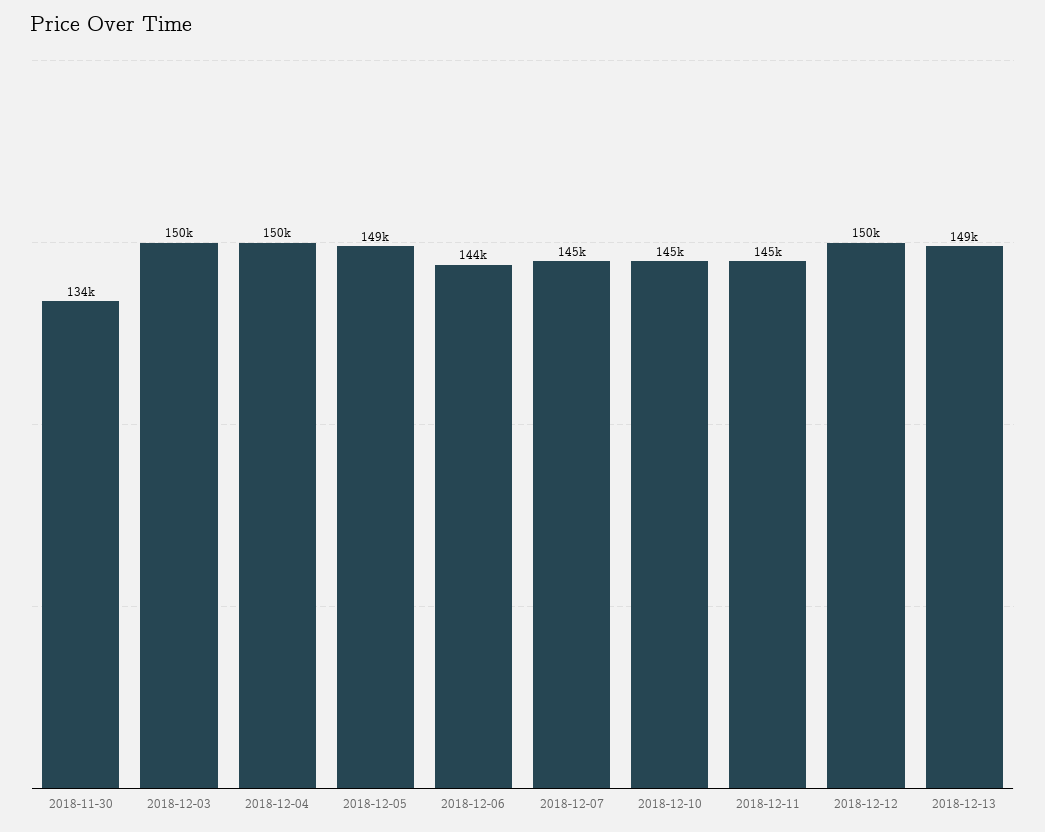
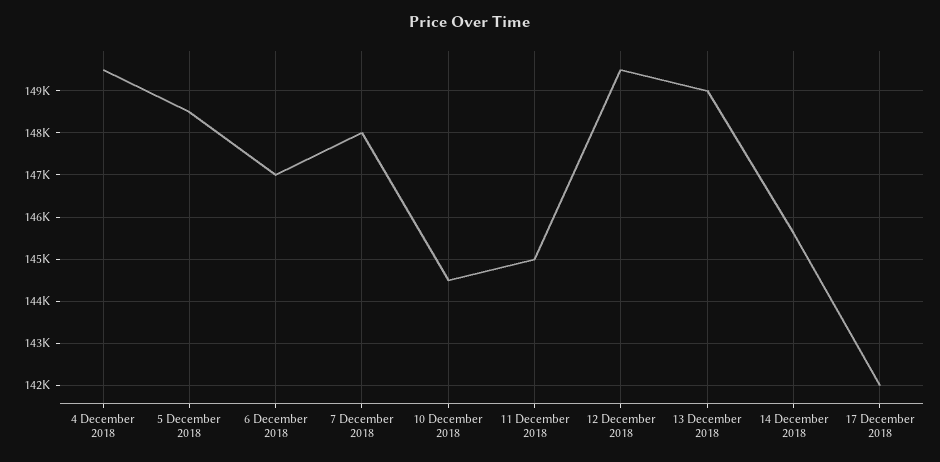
2018-11-30: 134000 -> none
2018-12-03: 150000 -> none
2018-12-06: 144000 -> 147000
2018-12-07: 145000 -> 148000
14 December 2018: none -> 145600
17 December 2018: none -> 142000

